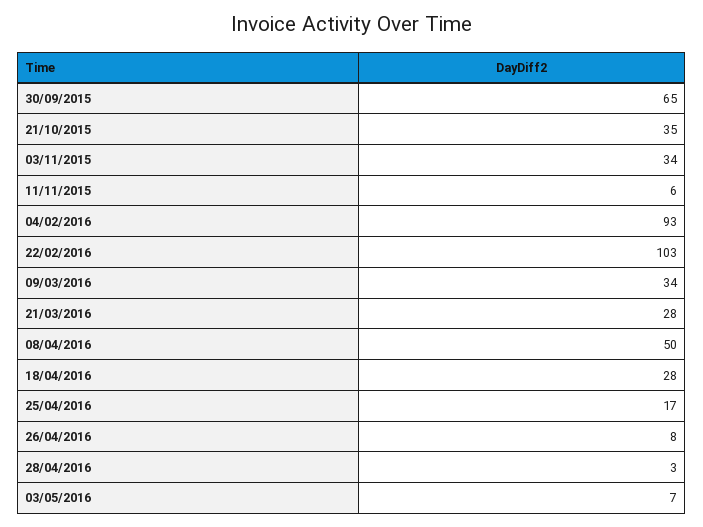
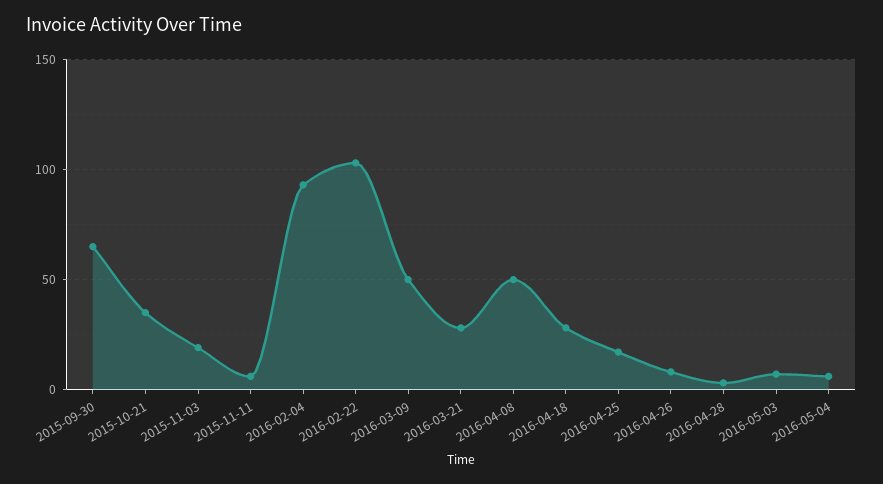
03/11/2015: 34 -> 20
09/03/2016: 34 -> 50
2016-05-04: none -> 5

